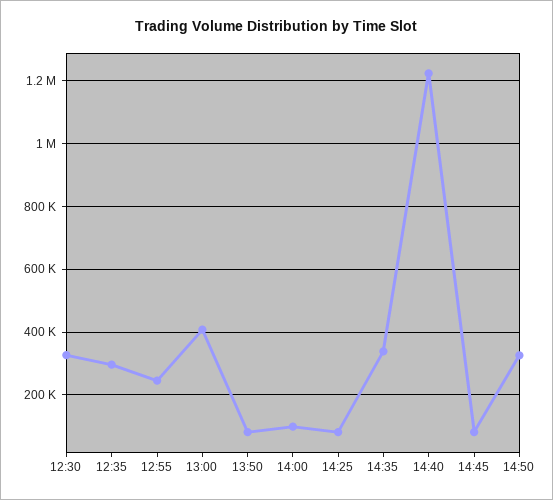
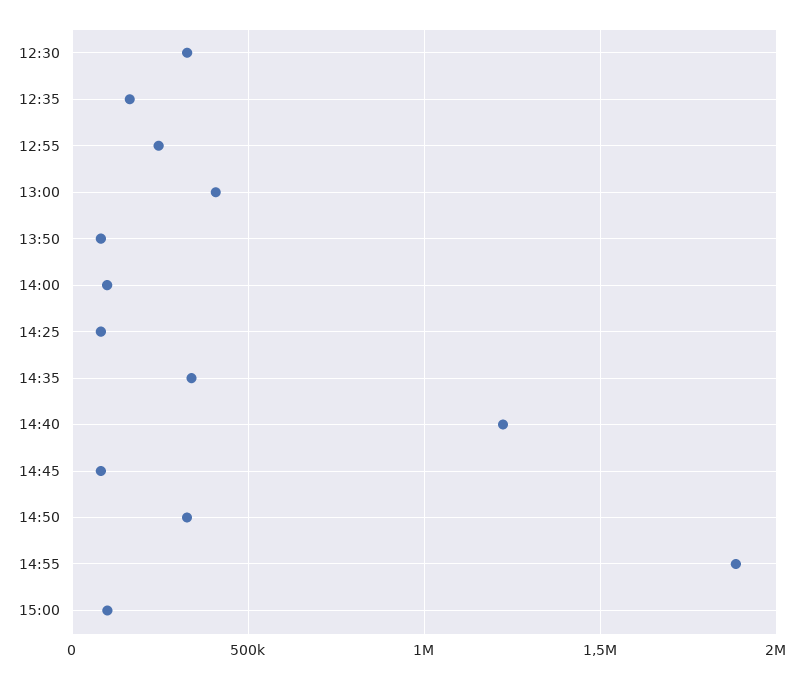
12:35: 300000 -> 150000
14:55: none -> 1900000
15:00: none -> 100000

